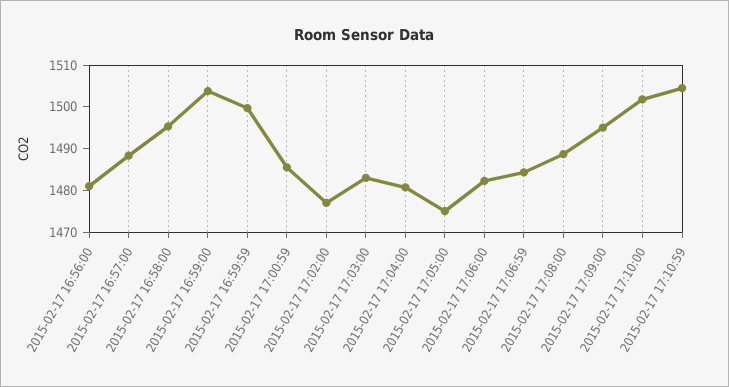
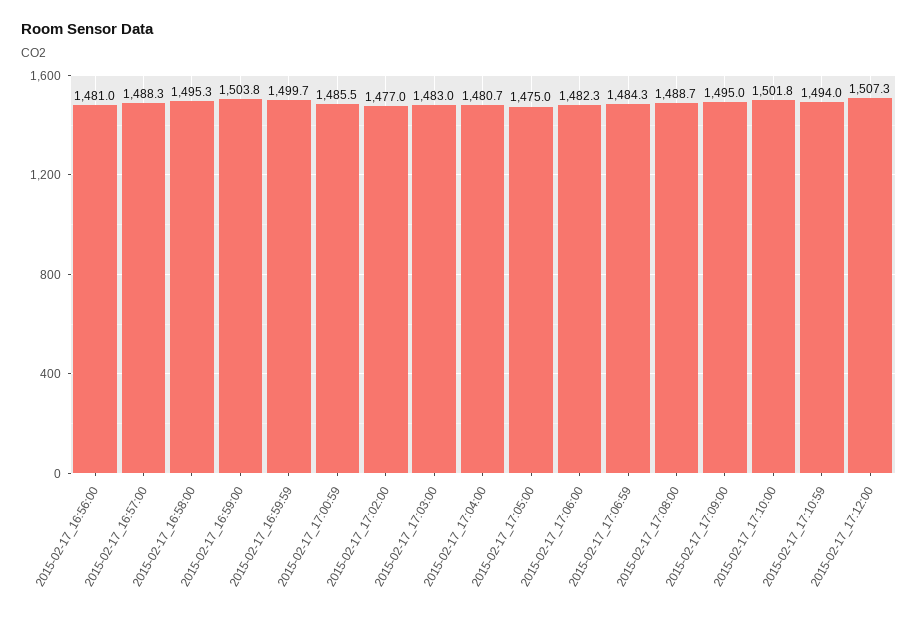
2015-02-17 17:10:59: 1504 -> 1494
2015-02-17_17:12:00: none -> 1507.3

